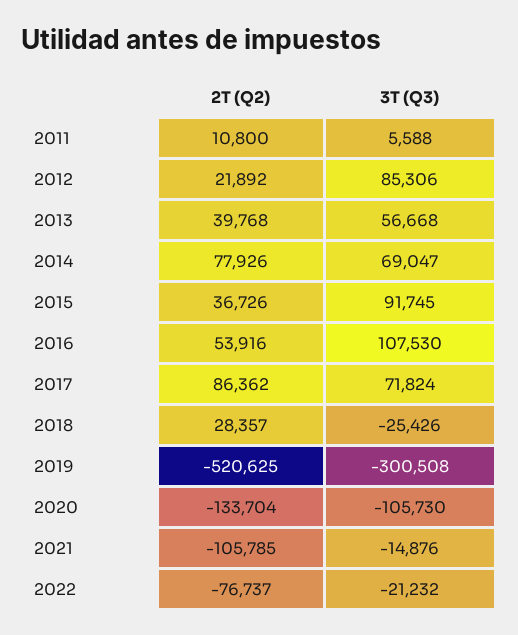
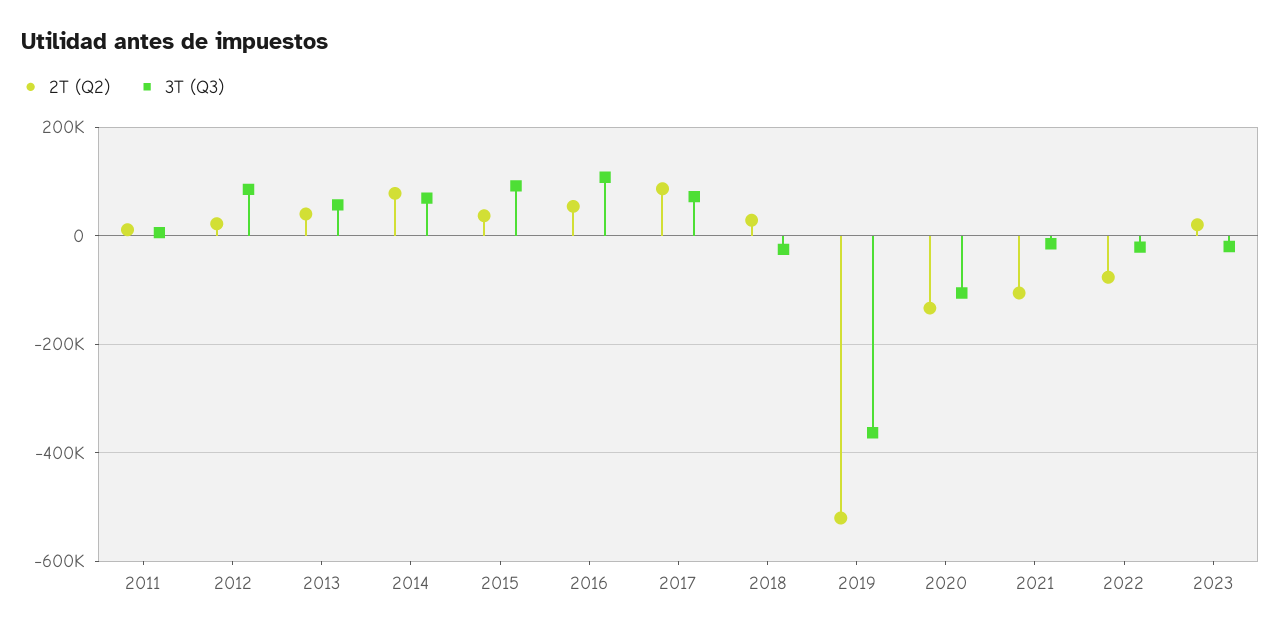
3T (Q3), 2019: -300508 -> -360000
2T (Q2), 2023: none -> 20000
3T (Q3), 2023: none -> -20000

